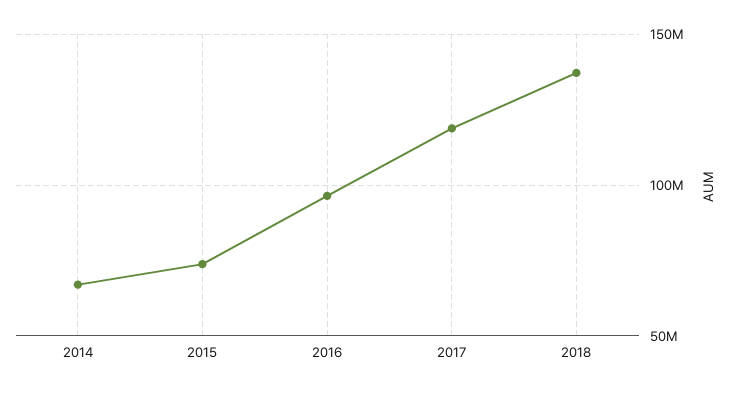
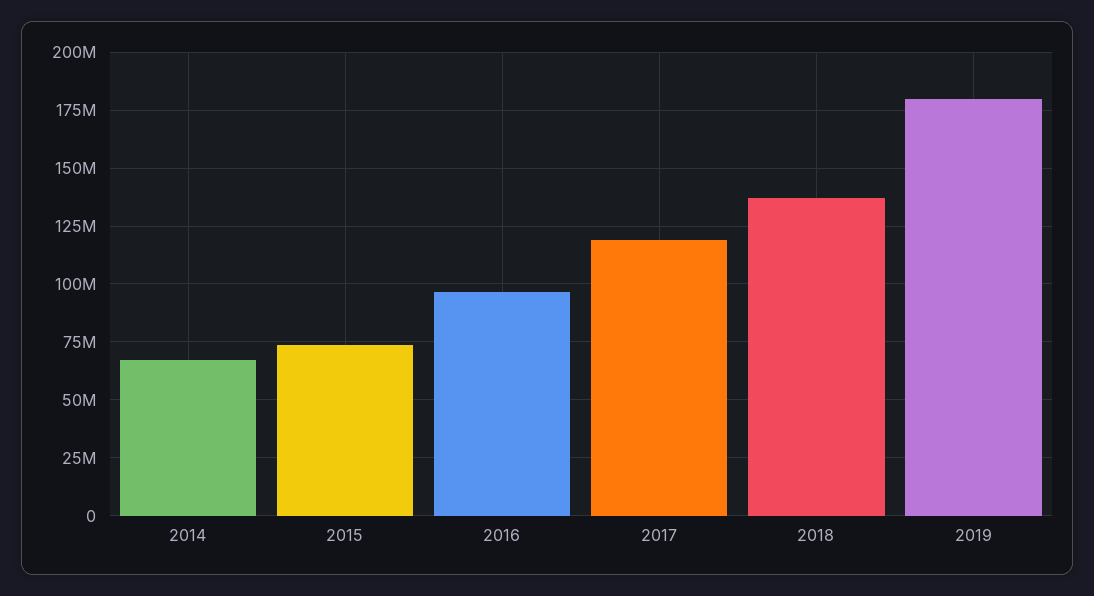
2019: none -> 180000000

